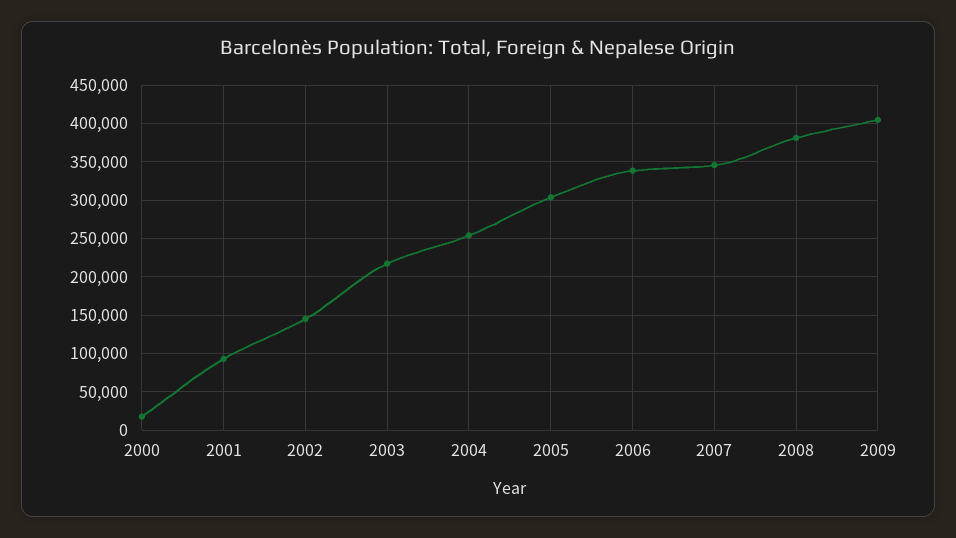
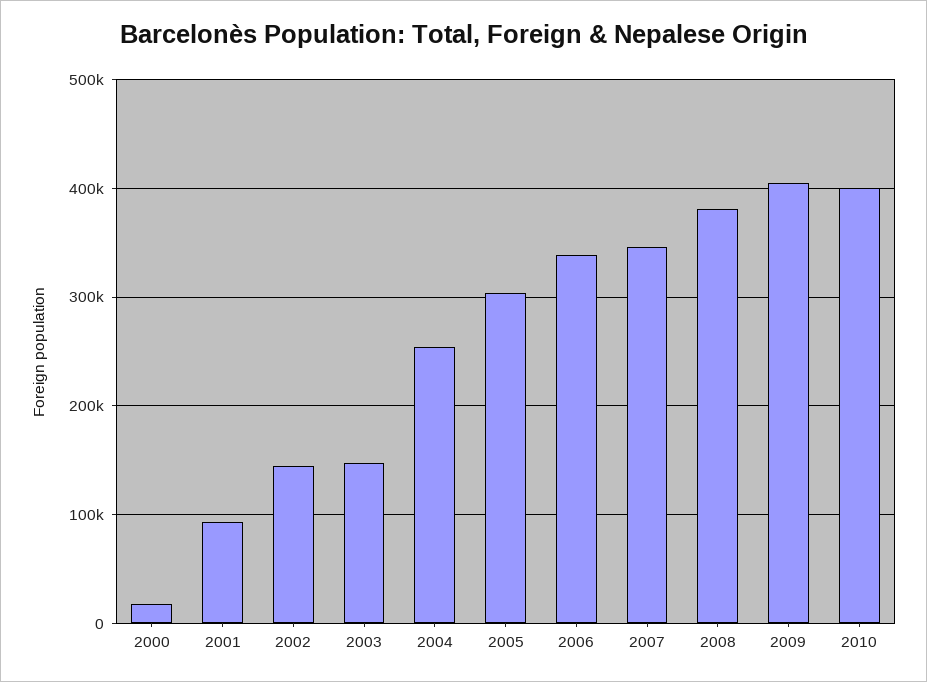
2003: 220000 -> 150000
2010: none -> 400000

